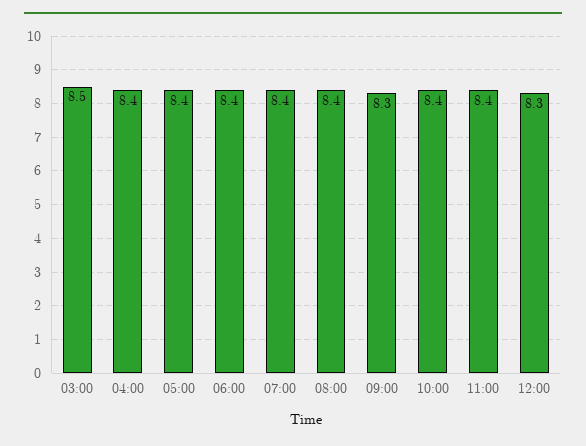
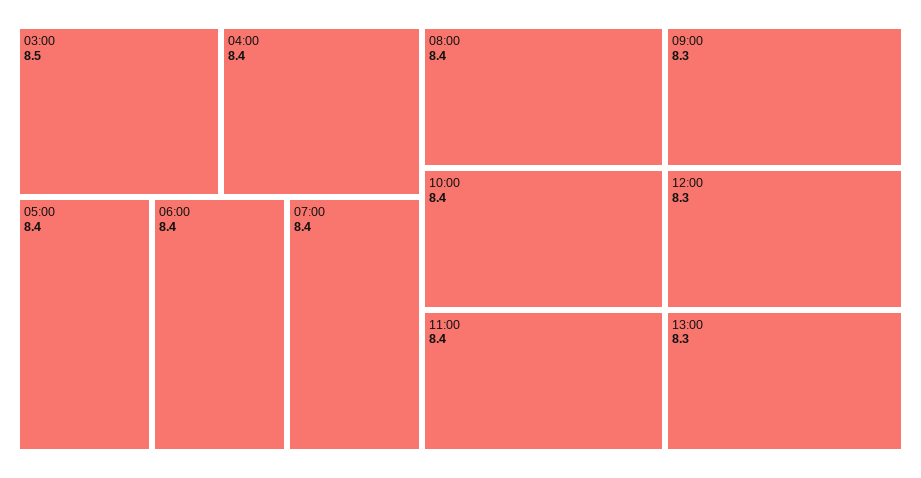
13:00: none -> 8.3

